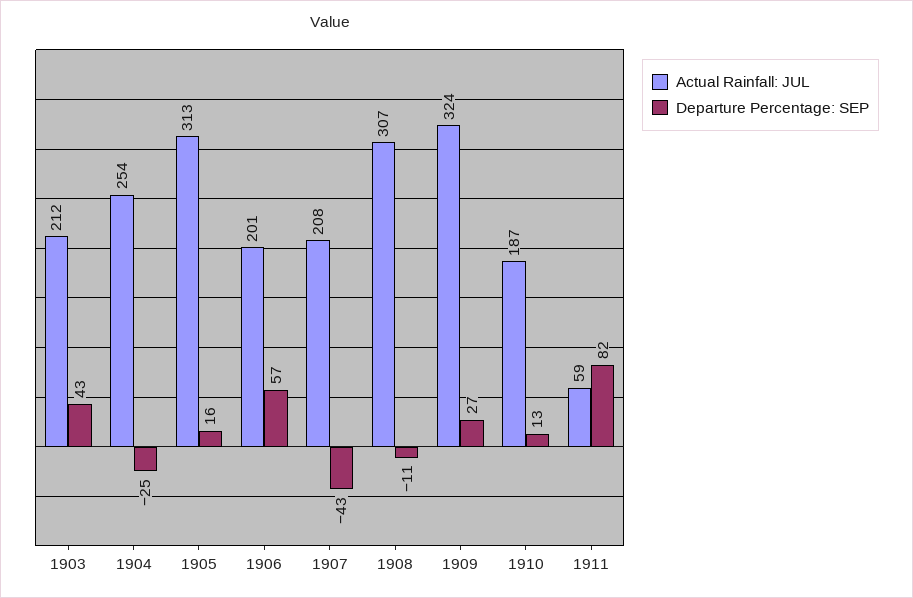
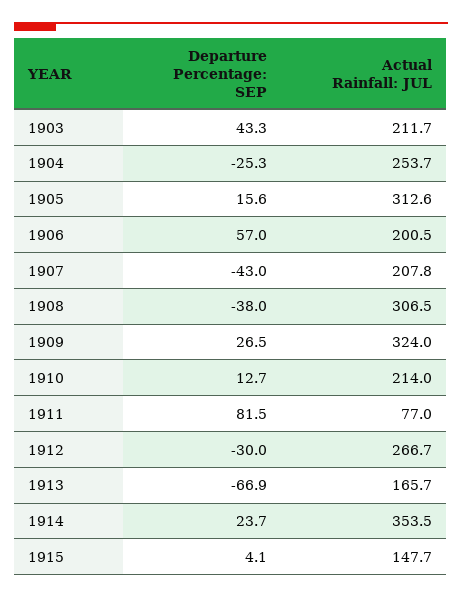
Departure Percentage: SEP, 1908: -11 -> -38
Actual Rainfall: JUL, 1910: 187 -> 214
Actual Rainfall: JUL, 1911: 59 -> 77
Departure Percentage: SEP, 1912: none -> -30
Actual Rainfall: JUL, 1912: none -> 266.7
Departure Percentage: SEP, 1913: none -> -66.9
Actual Rainfall: JUL, 1913: none -> 165.7
Departure Percentage: SEP, 1914: none -> 23.7
Actual Rainfall: JUL, 1914: none -> 353.5
Departure Percentage: SEP, 1915: none -> 4.1
Actual Rainfall: JUL, 1915: none -> 147.7

